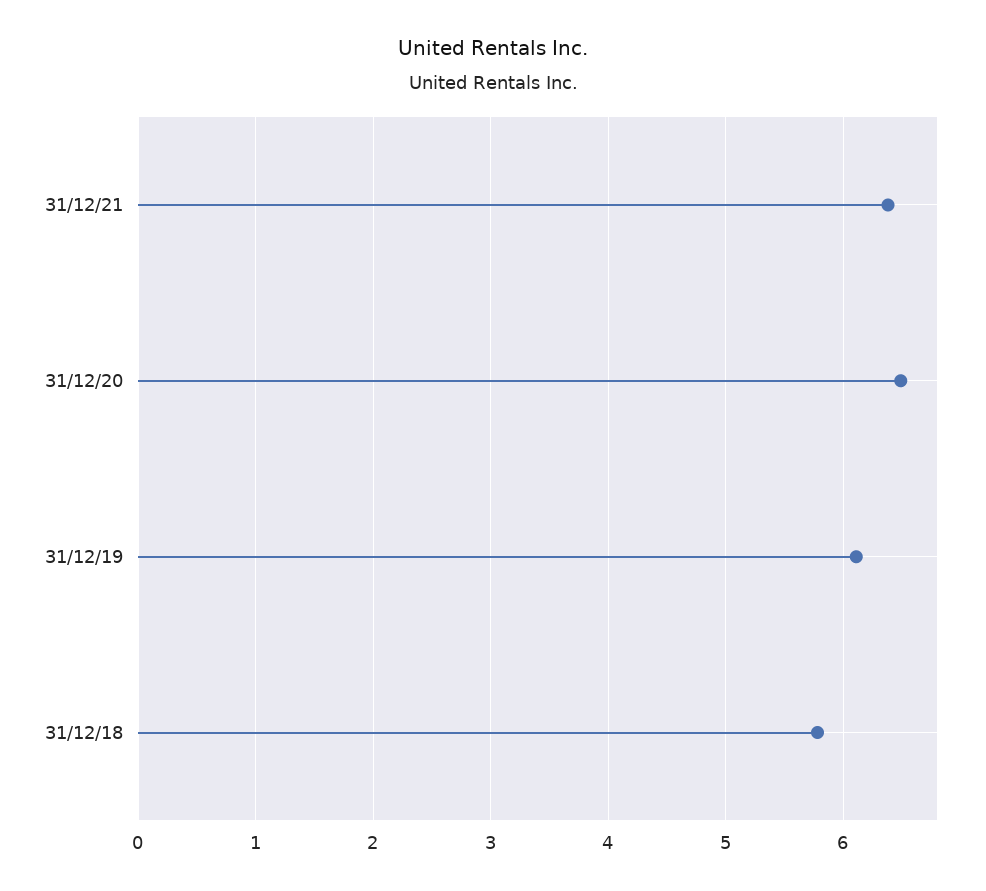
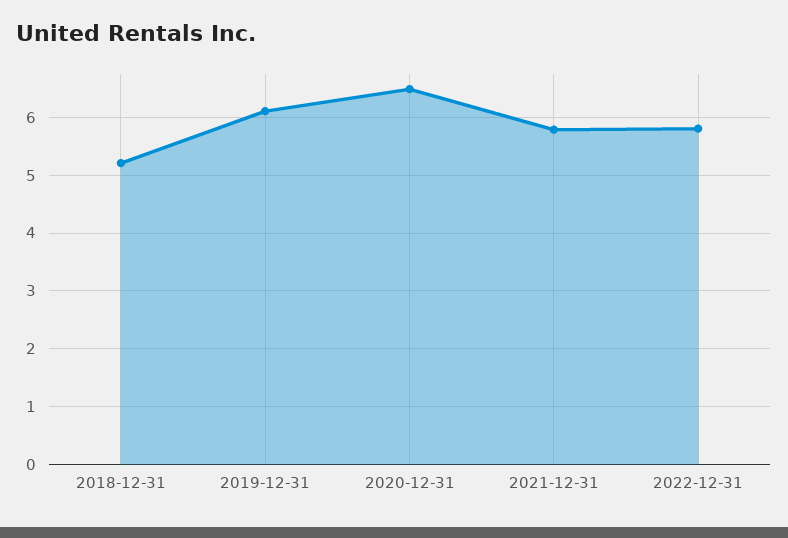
31/12/21: 6.4 -> 5.8
31/12/18: 5.8 -> 5.2
2022-12-31: none -> 5.8

